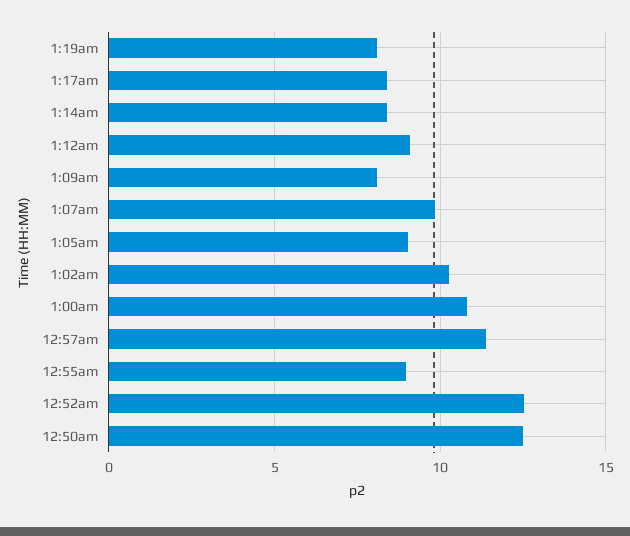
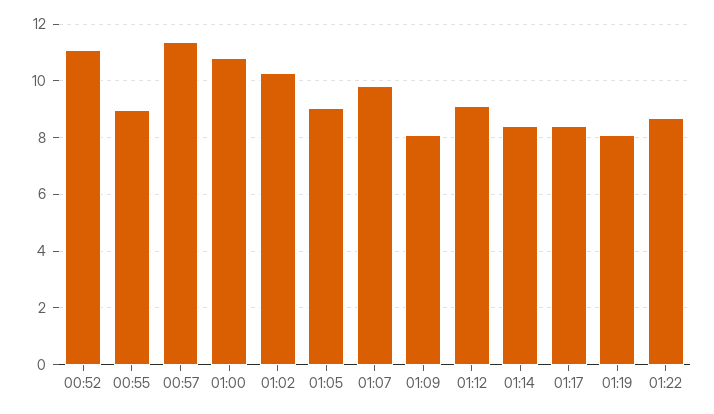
12:52am: 12.5 -> 11
12:50am: 12.5 -> none
01:22: none -> 8.75

